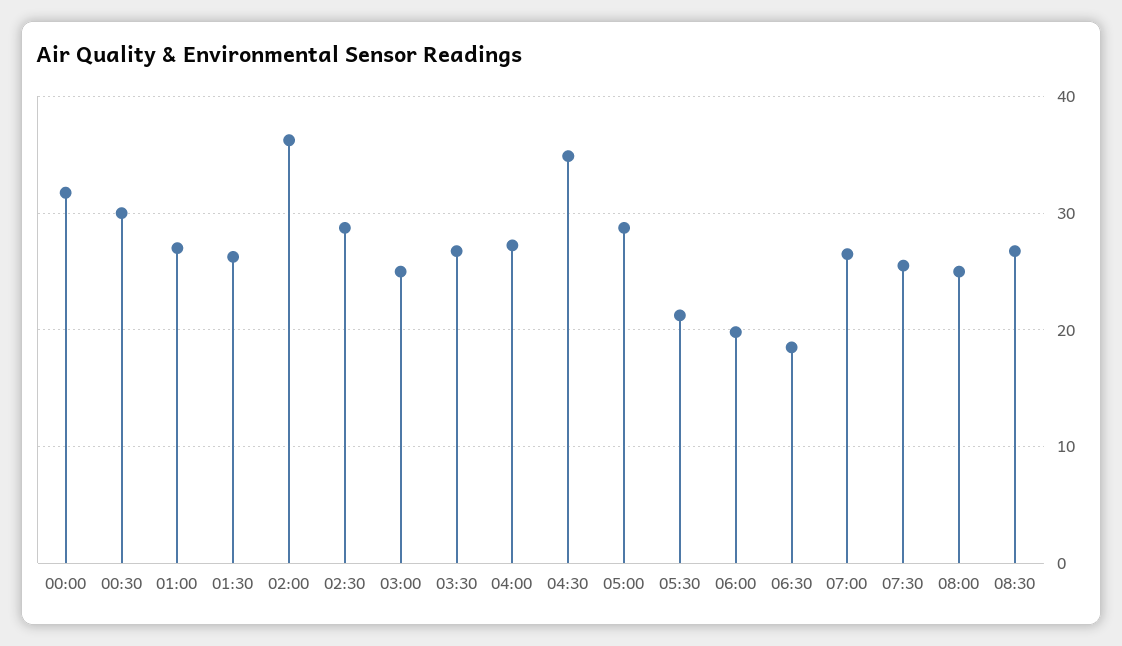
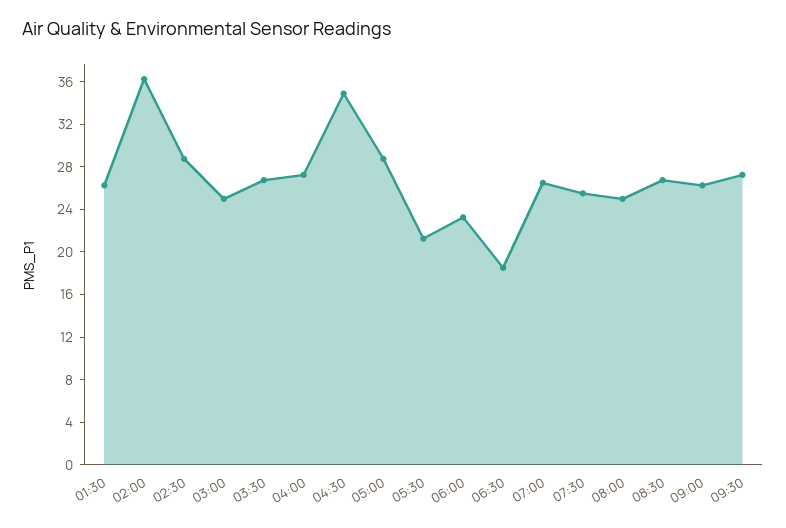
00:00: 32 -> none
00:30: 30 -> none
01:00: 27 -> none
06:00: 20 -> 23
09:00: none -> 26
09:30: none -> 27

